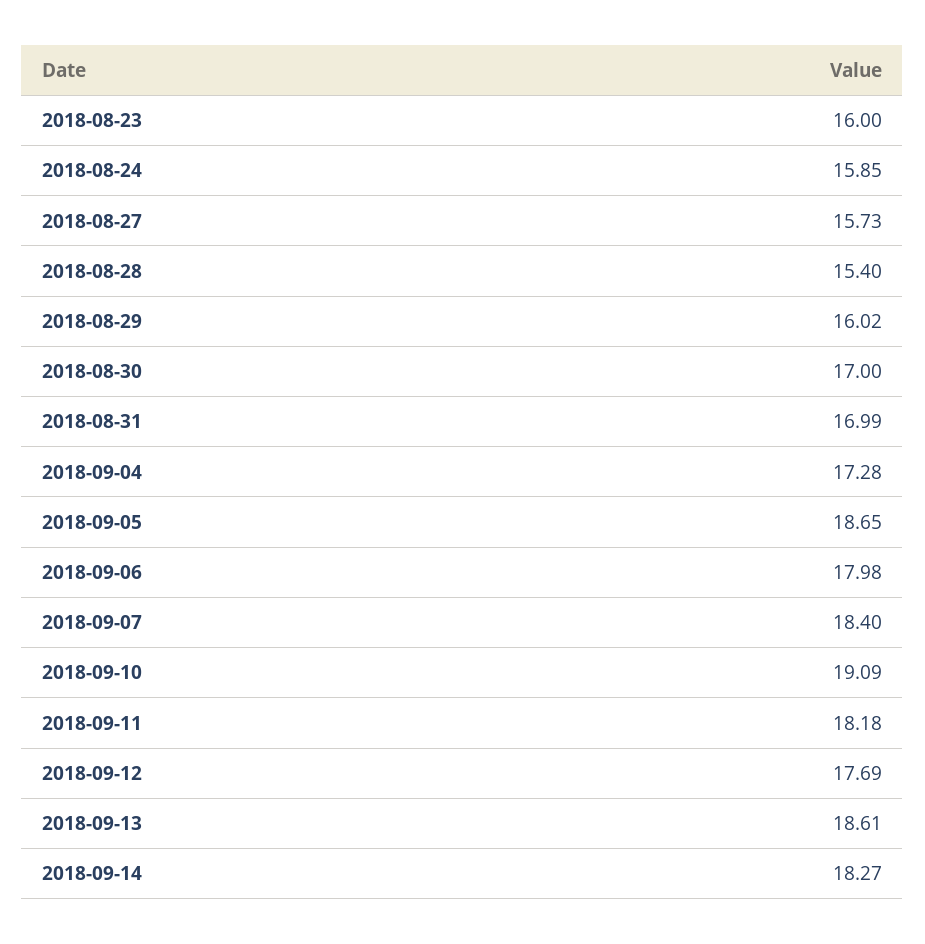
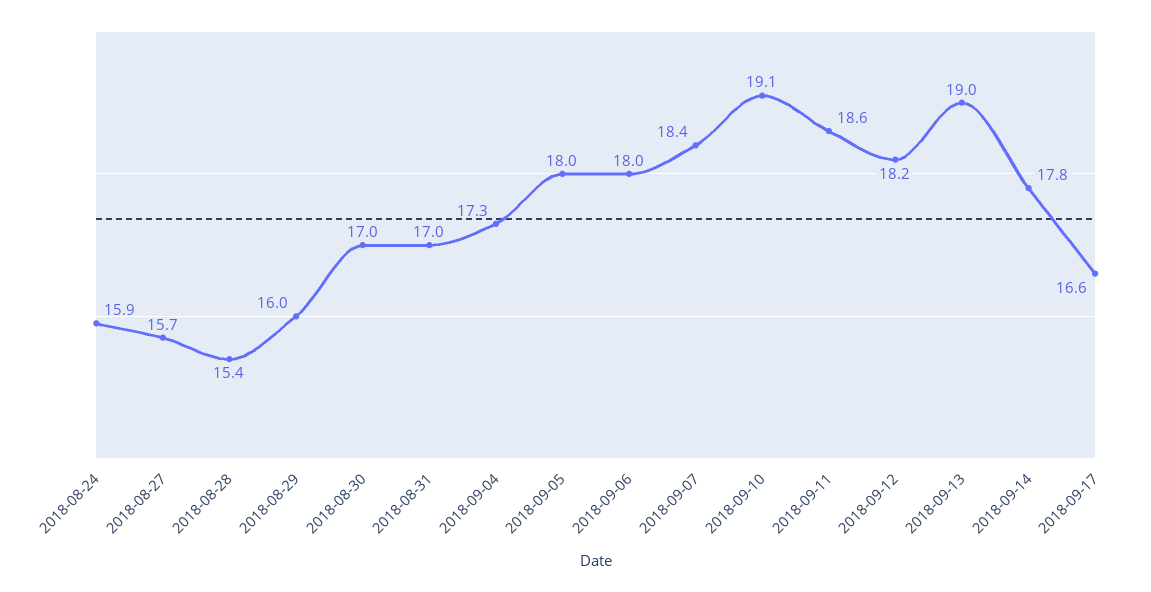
2018-08-23: 16 -> none
2018-09-05: 18.65 -> 18
2018-09-11: 18.18 -> 18.6
2018-09-12: 17.69 -> 18.2
2018-09-13: 18.61 -> 19
2018-09-14: 18.27 -> 17.8
2018-09-17: none -> 16.6

